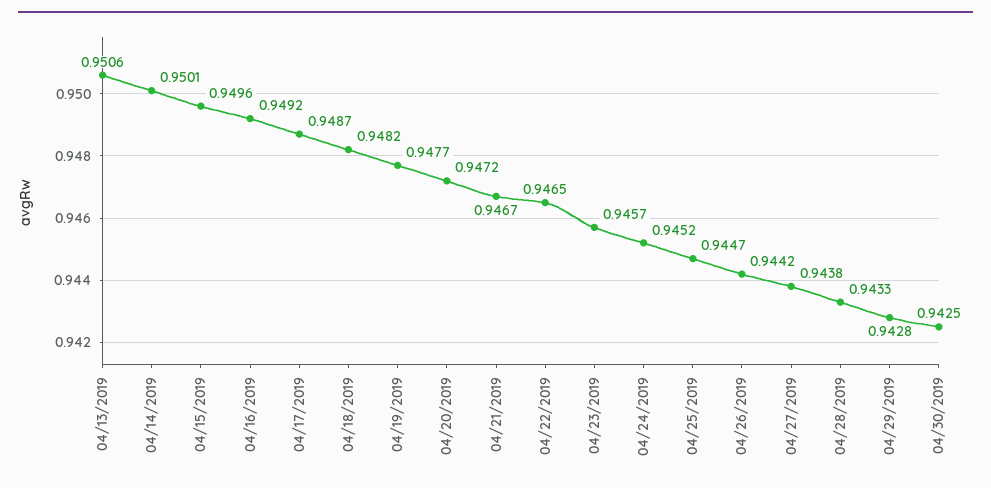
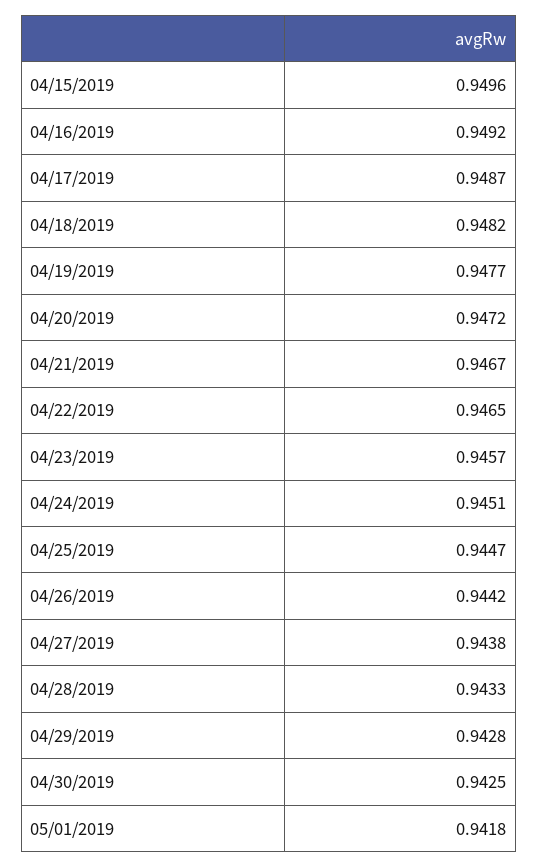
04/13/2019: 0.9506 -> none
04/14/2019: 0.9501 -> none
04/24/2019: 0.9452 -> 0.9451
05/01/2019: none -> 0.9418

